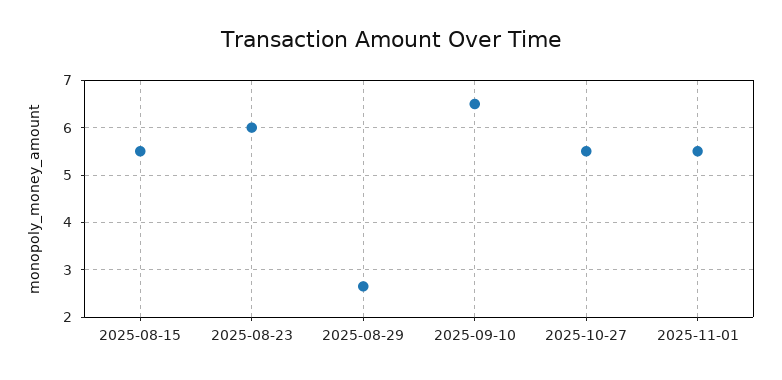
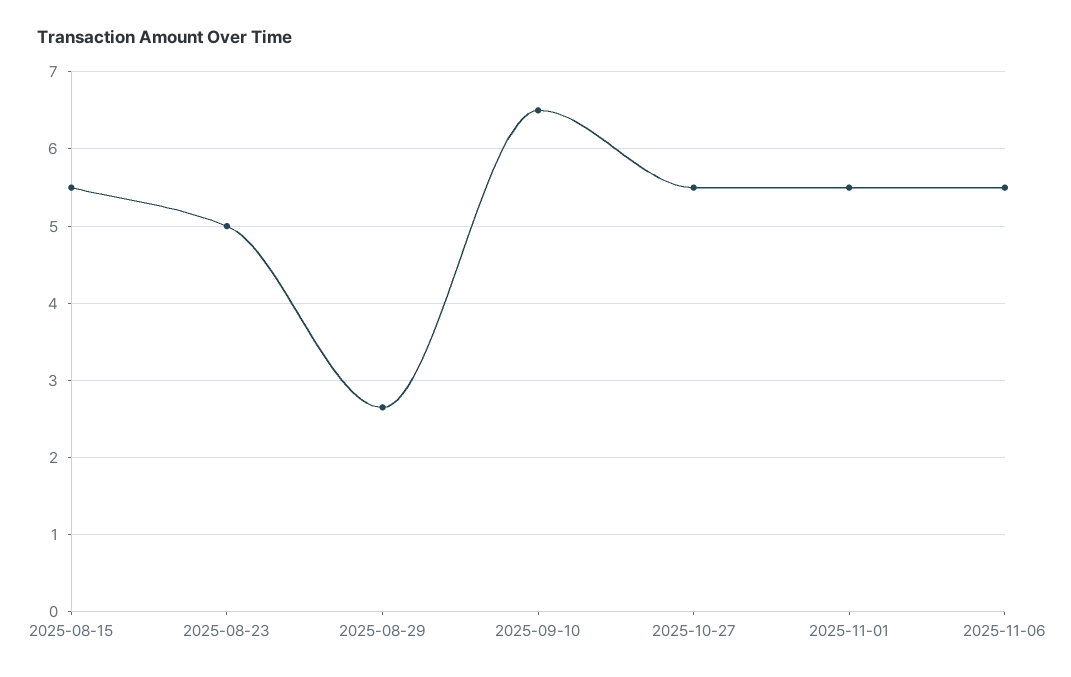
2025-08-23: 6 -> 5
2025-11-06: none -> 5.5

